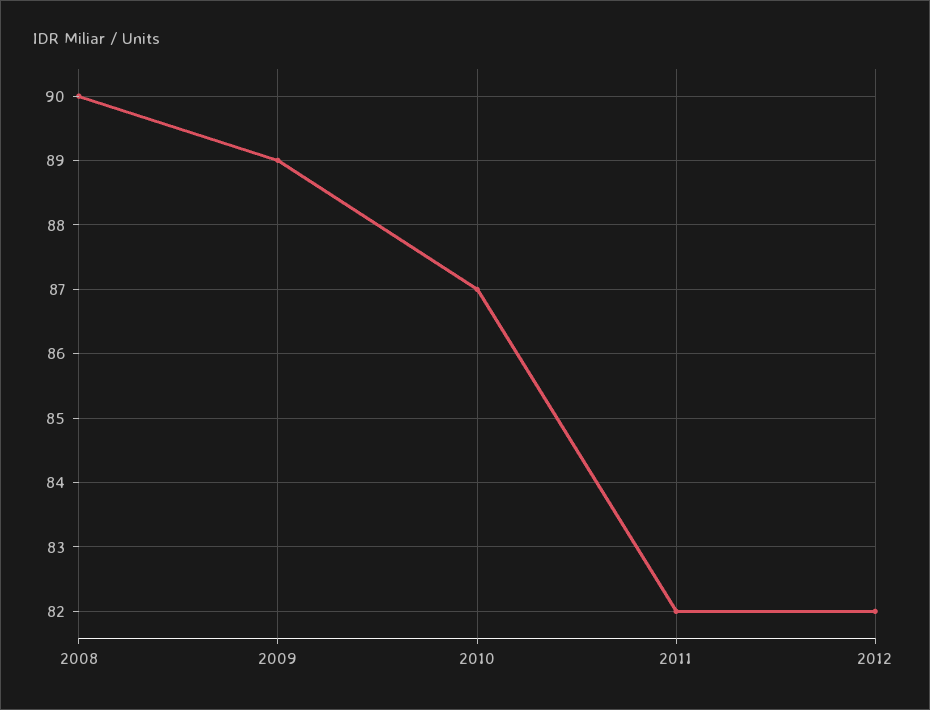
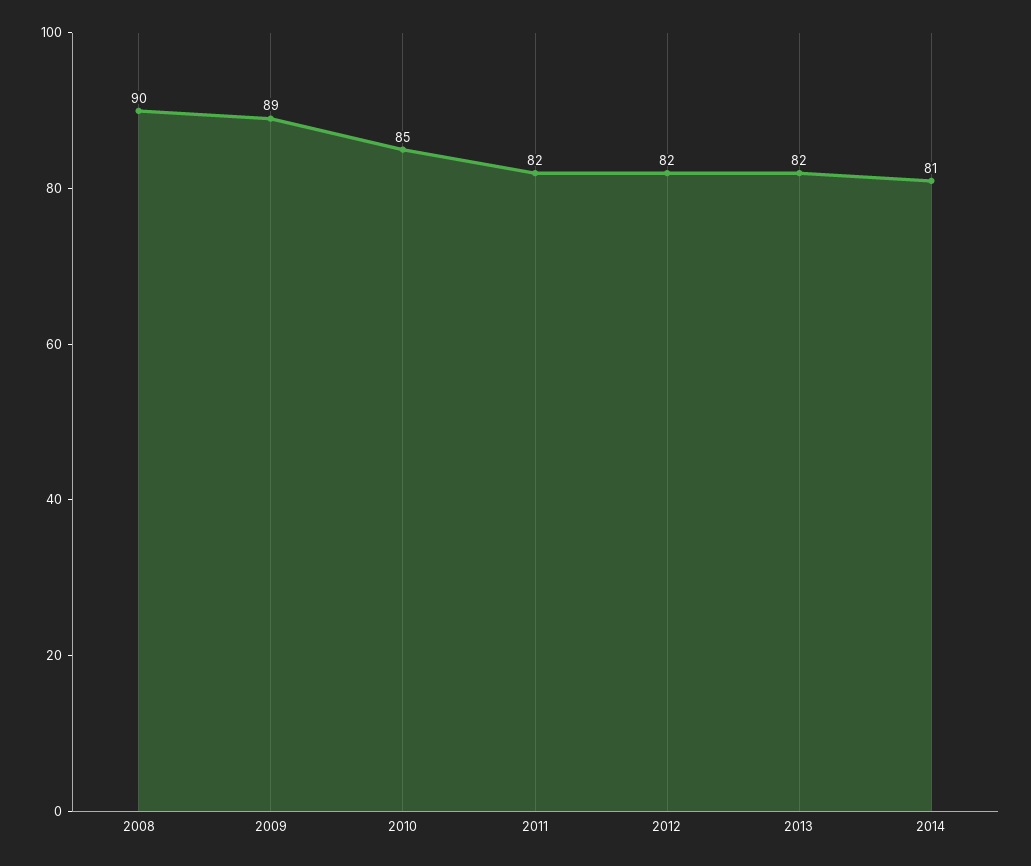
2010: 87 -> 85
2013: none -> 82
2014: none -> 81

